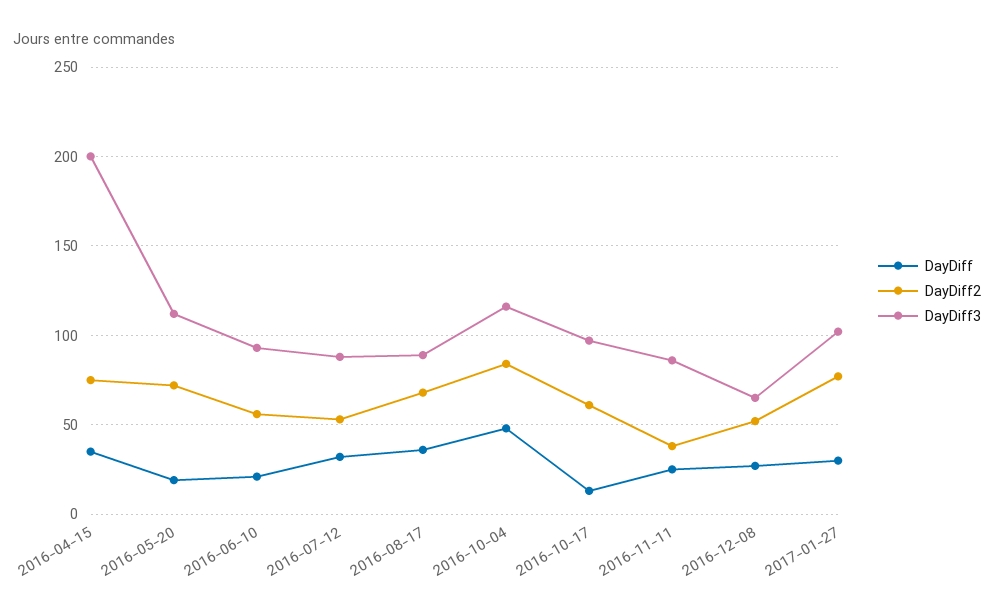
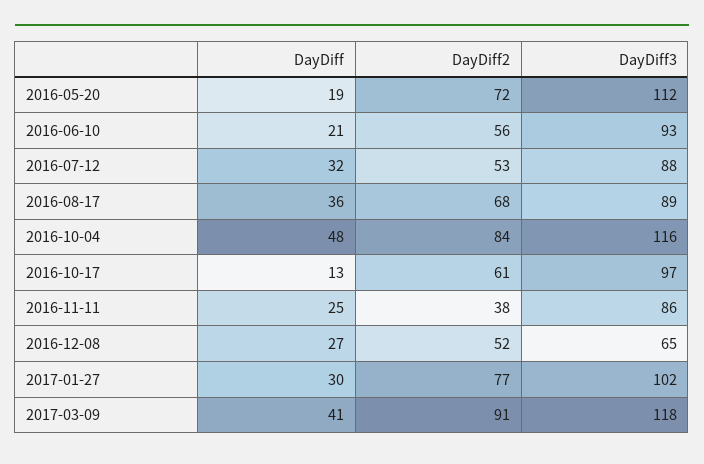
DayDiff, 2016-04-15: 35 -> none
DayDiff2, 2016-04-15: 75 -> none
DayDiff3, 2016-04-15: 200 -> none
DayDiff, 2017-03-09: none -> 41
DayDiff2, 2017-03-09: none -> 91
DayDiff3, 2017-03-09: none -> 118

